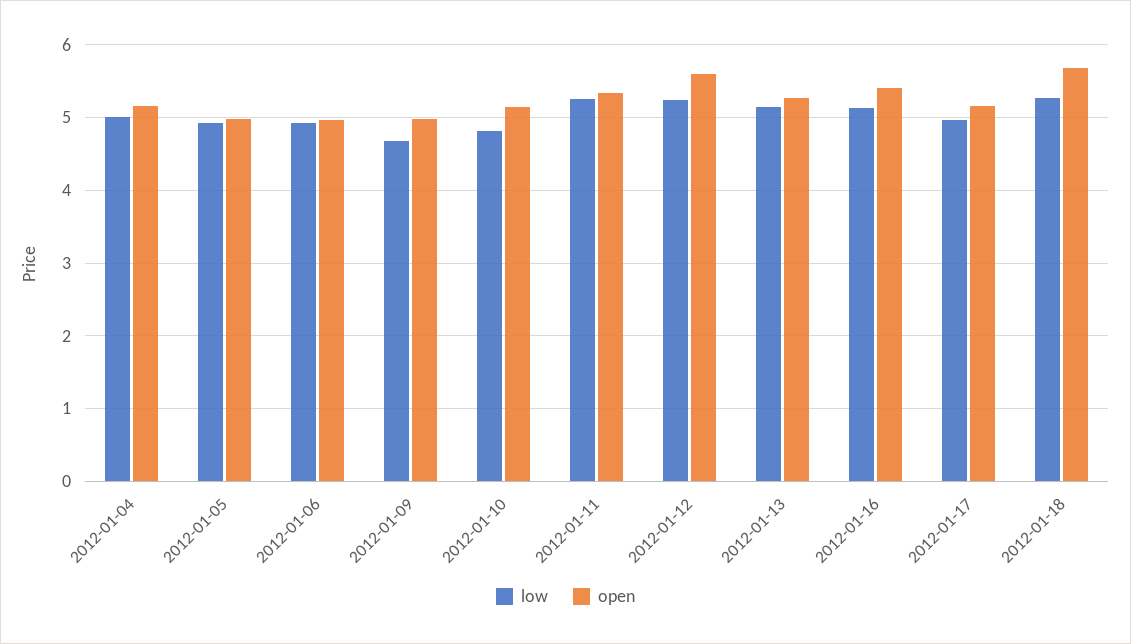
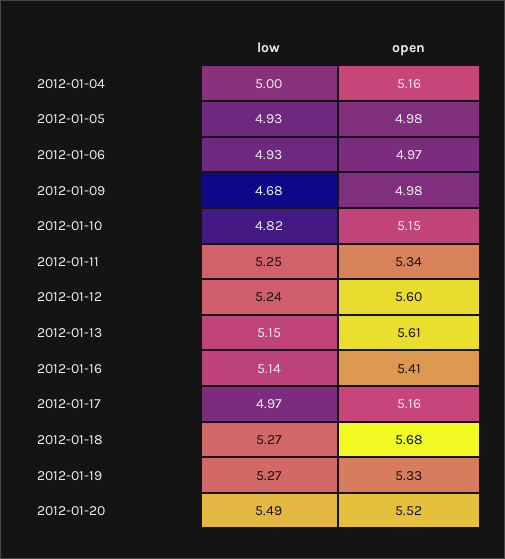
open, 2012-01-13: 5.3 -> 5.61
low, 2012-01-19: none -> 5.27
open, 2012-01-19: none -> 5.33
low, 2012-01-20: none -> 5.49
open, 2012-01-20: none -> 5.52

